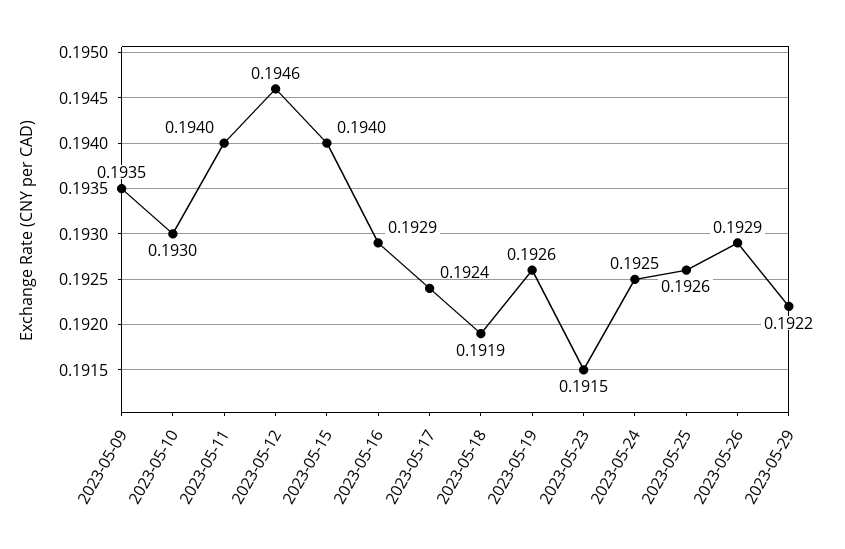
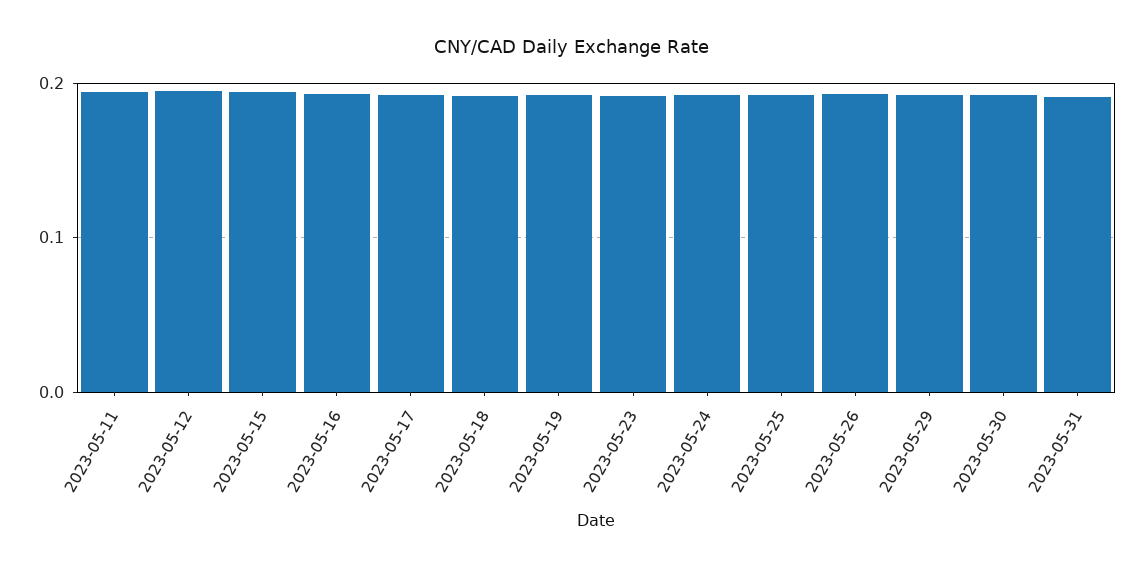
2023-05-09: 0.1935 -> none
2023-05-10: 0.193 -> none
2023-05-30: none -> 0.19
2023-05-31: none -> 0.19

